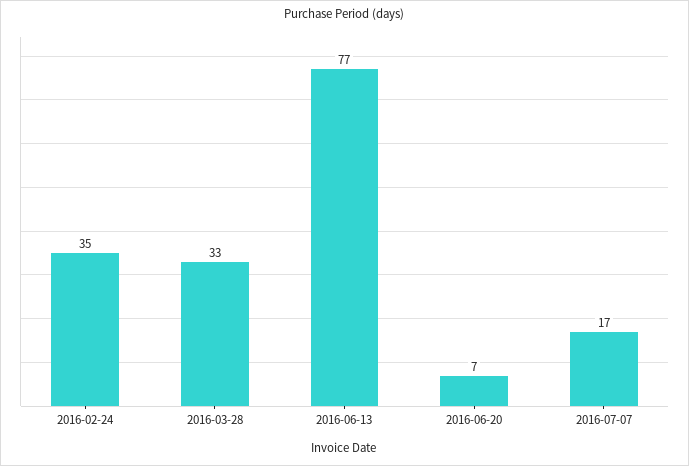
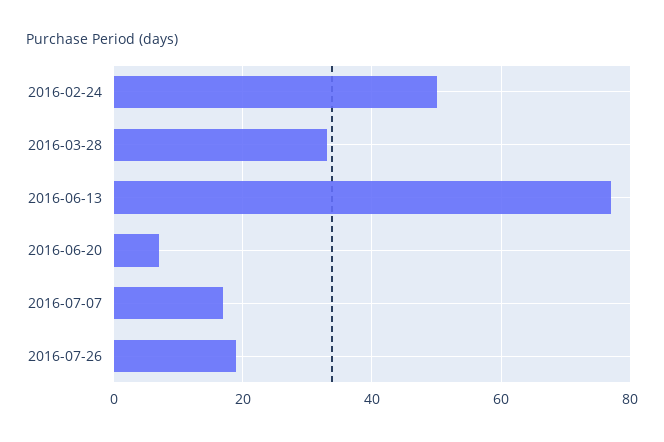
2016-02-24: 35 -> 50
2016-07-26: none -> 20

